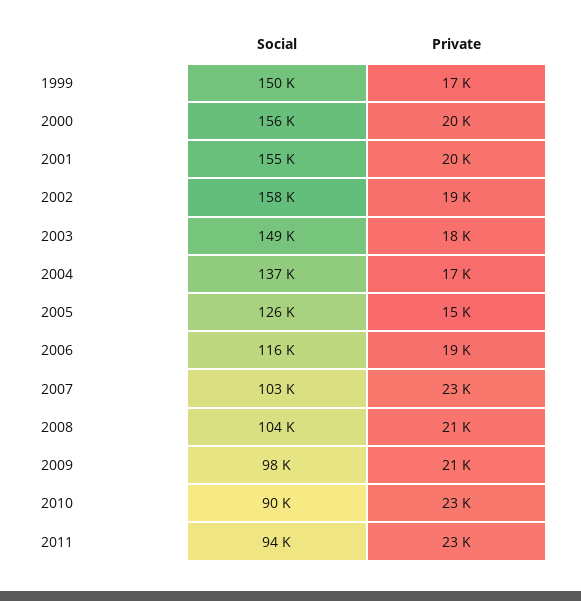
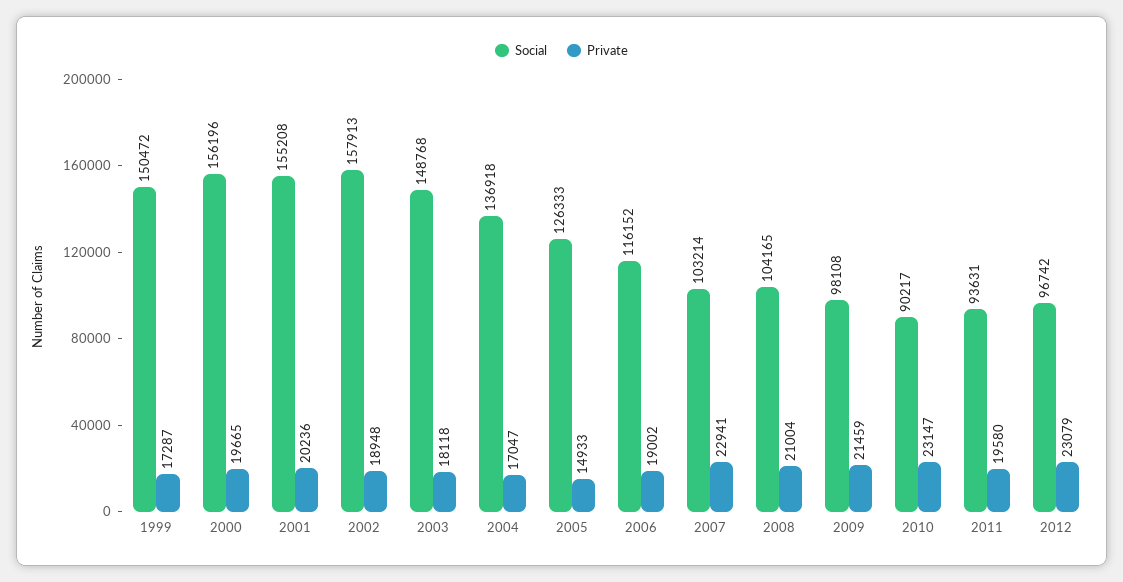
Private, 2011: 23000 -> 19580
Social, 2012: none -> 96742
Private, 2012: none -> 23079

